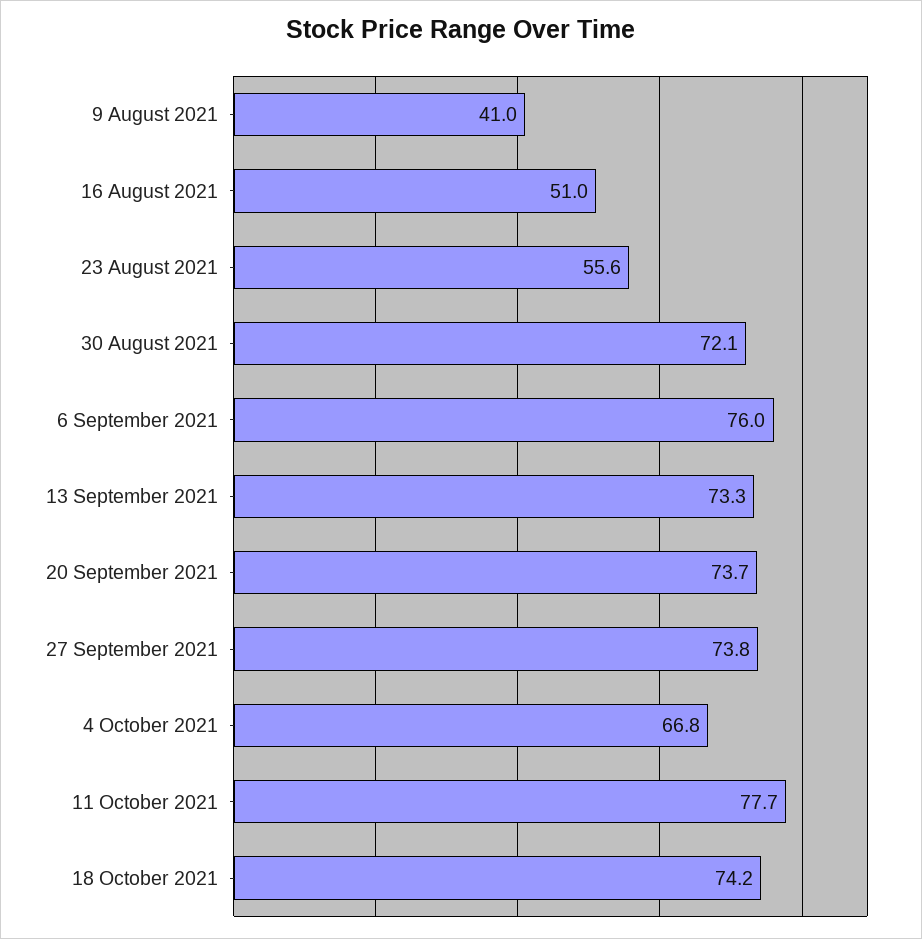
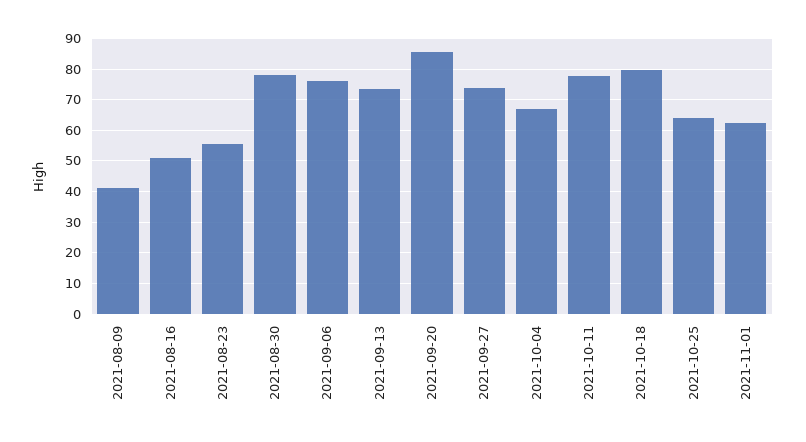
30 August 2021: 72.1 -> 78
20 September 2021: 73.7 -> 86
18 October 2021: 74.2 -> 80
2021-10-25: none -> 64
2021-11-01: none -> 62

